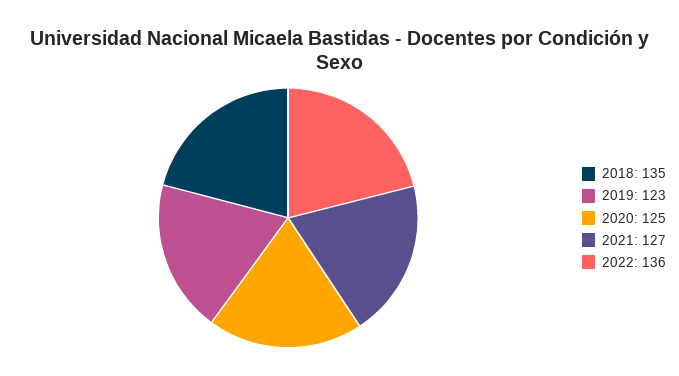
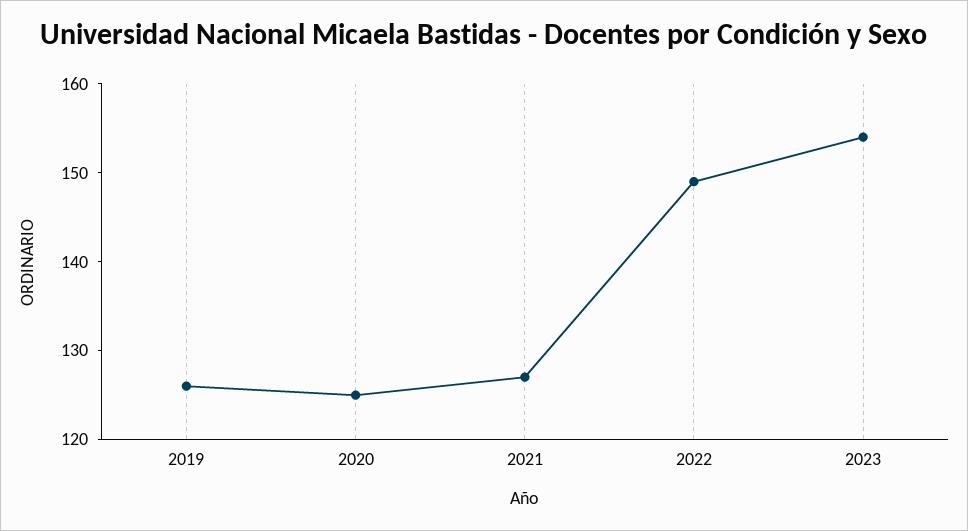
2018: 135 -> none
2019: 123 -> 126
2022: 136 -> 149
2023: none -> 154

